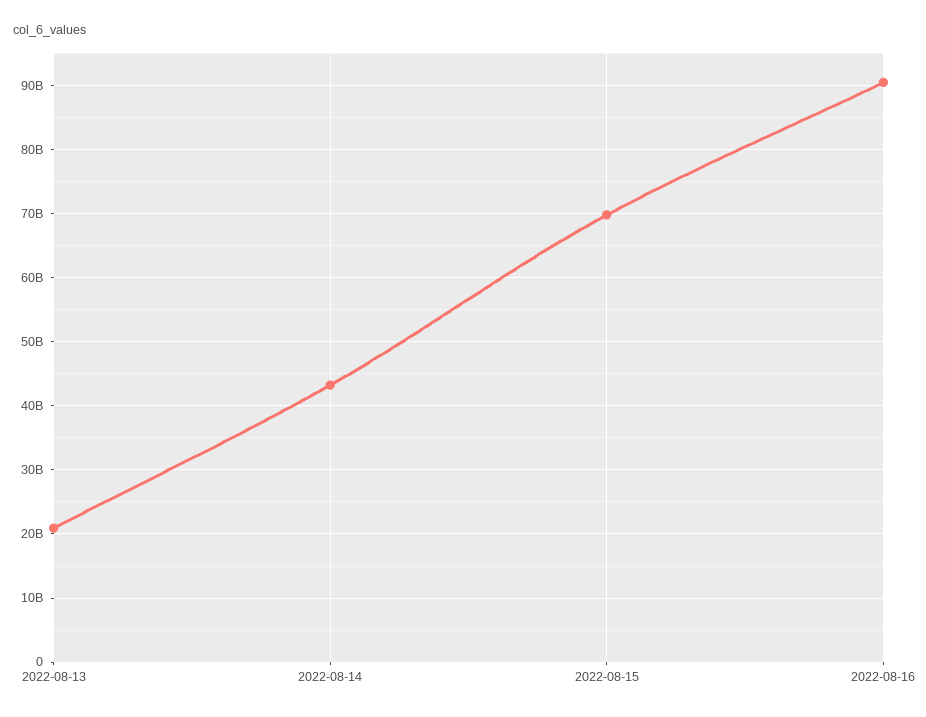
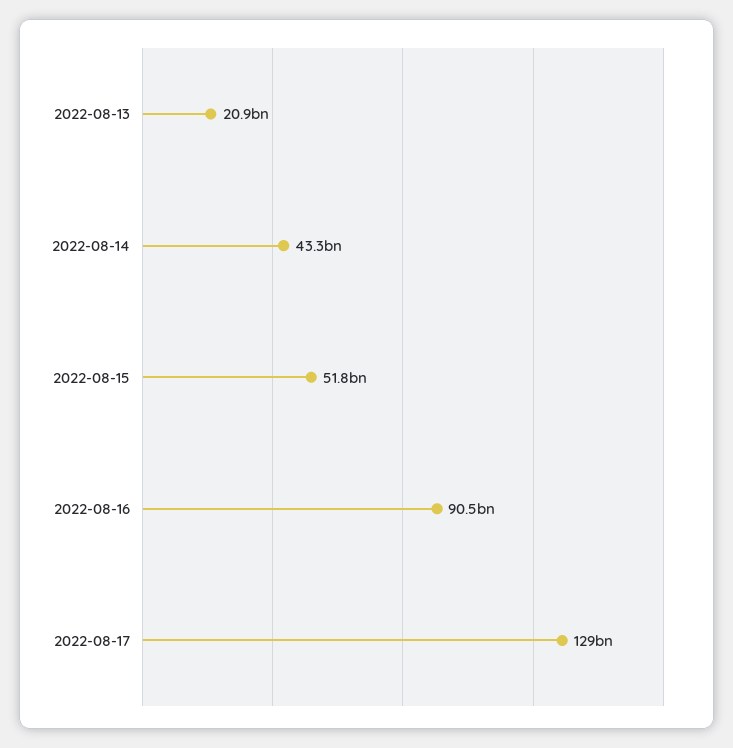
2022-08-15: 70000000000 -> 51800000000
2022-08-17: none -> 129000000000

